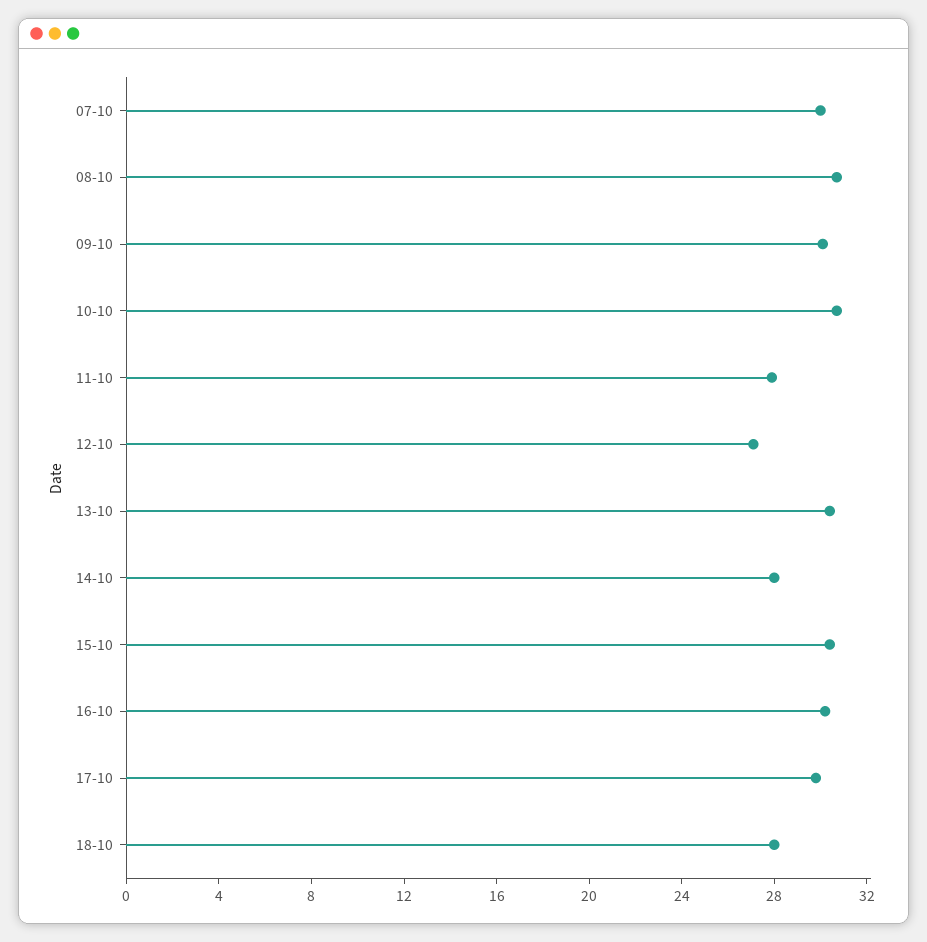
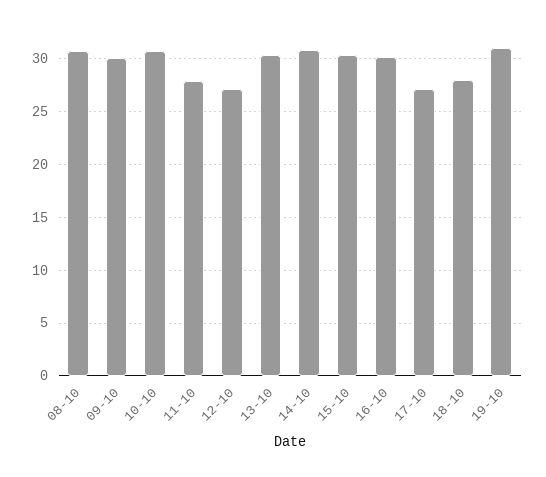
07-10: 30 -> none
14-10: 28 -> 31
17-10: 30 -> 27
19-10: none -> 31

